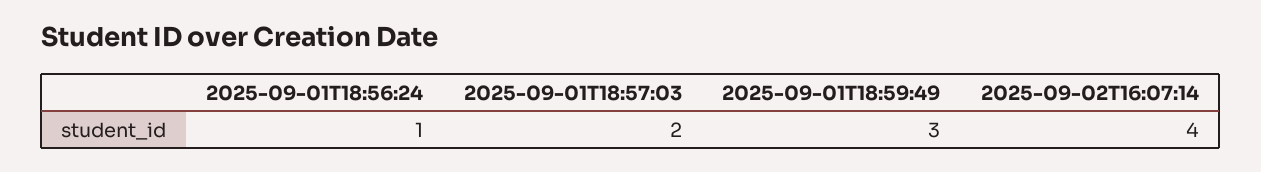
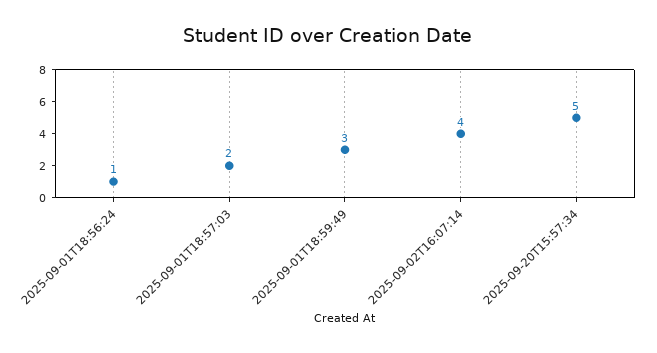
2025-09-20T15:57:34: none -> 5

